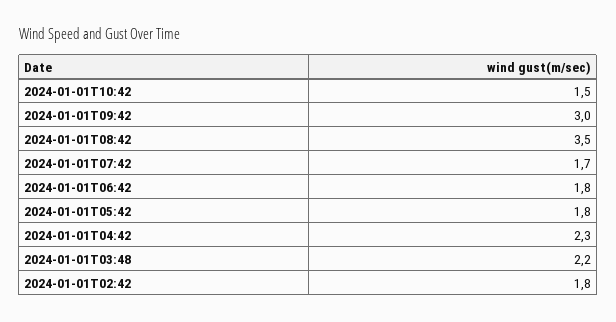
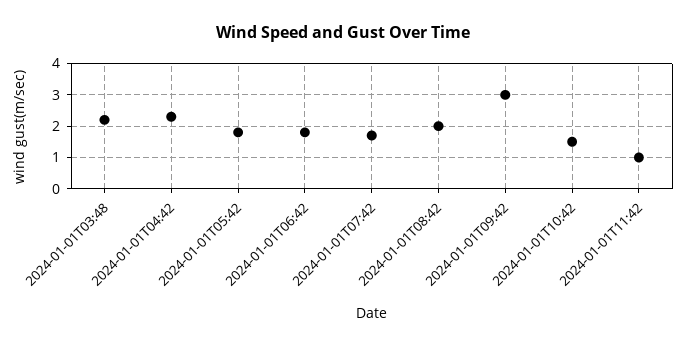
2024-01-01T08:42: 3.5 -> 2
2024-01-01T02:42: 1.8 -> none
2024-01-01T11:42: none -> 1

